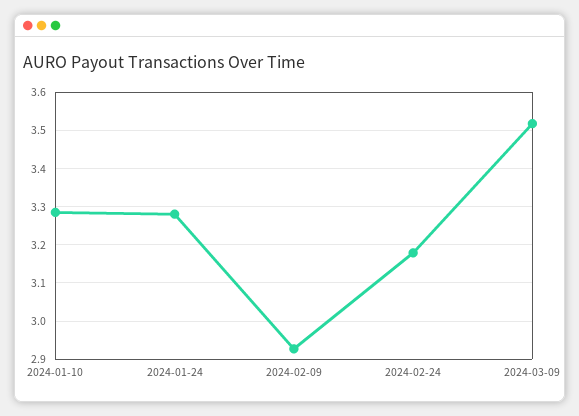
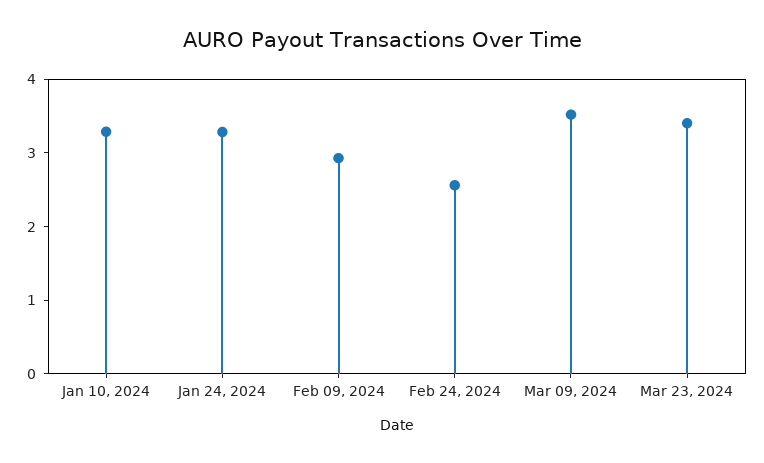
2024-02-24: 3.18 -> 2.6
Mar 23, 2024: none -> 3.4

